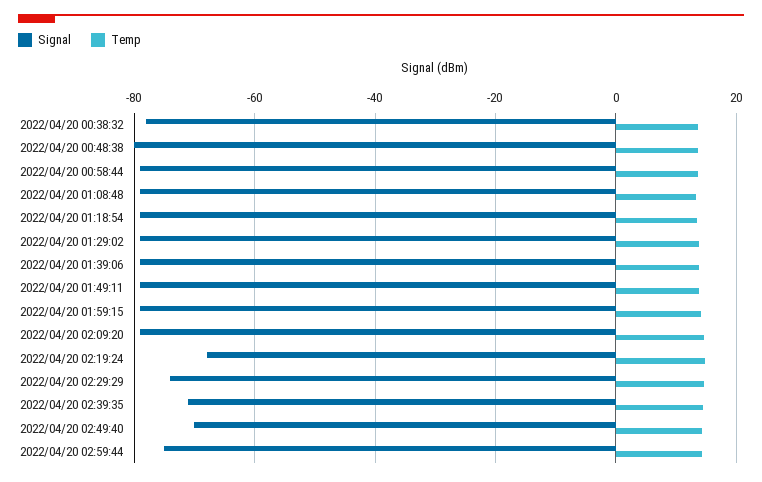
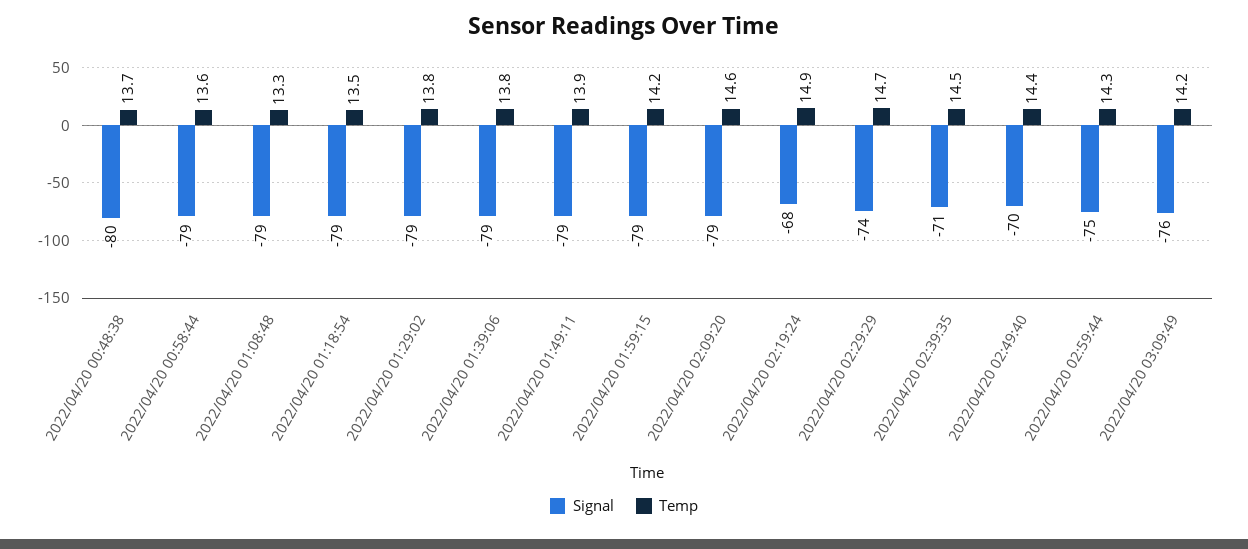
Signal, 2022/04/20 00:38:32: -78 -> none
Temp, 2022/04/20 00:38:32: 14 -> none
Signal, 2022/04/20 03:09:49: none -> -76
Temp, 2022/04/20 03:09:49: none -> 14.2

